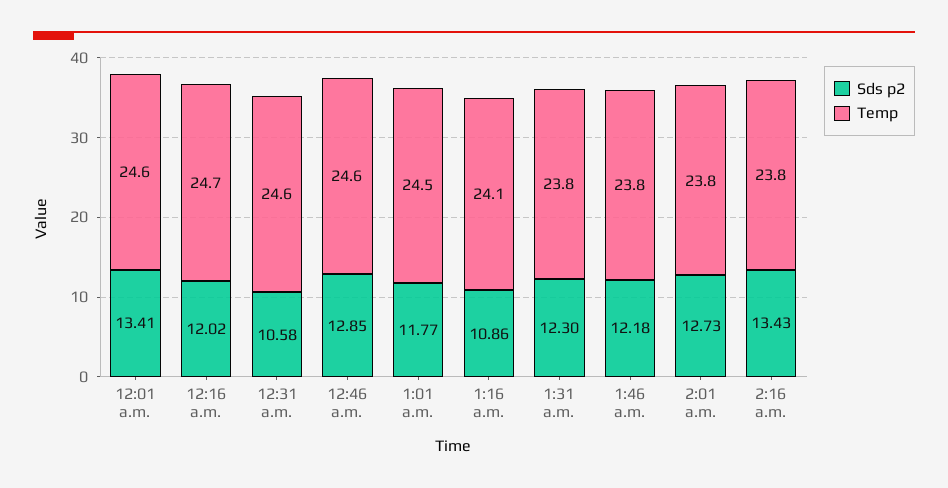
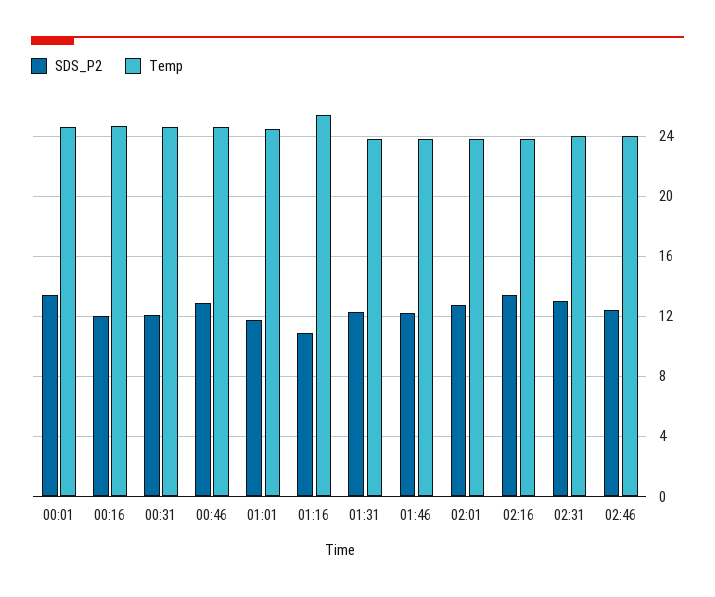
Sds p2, 12:31 a.m.: 10.58 -> 12
Temp, 1:16 a.m.: 24.1 -> 25.5
Sds p2, 02:31: none -> 13
Temp, 02:31: none -> 24
Sds p2, 02:46: none -> 12.5
Temp, 02:46: none -> 24

